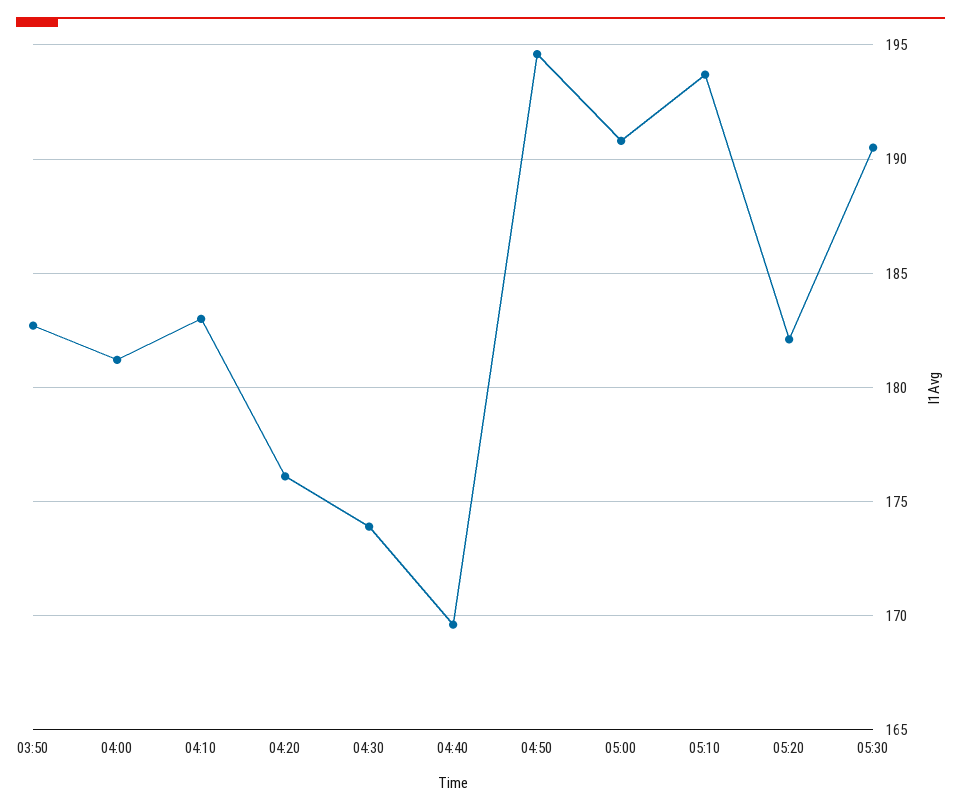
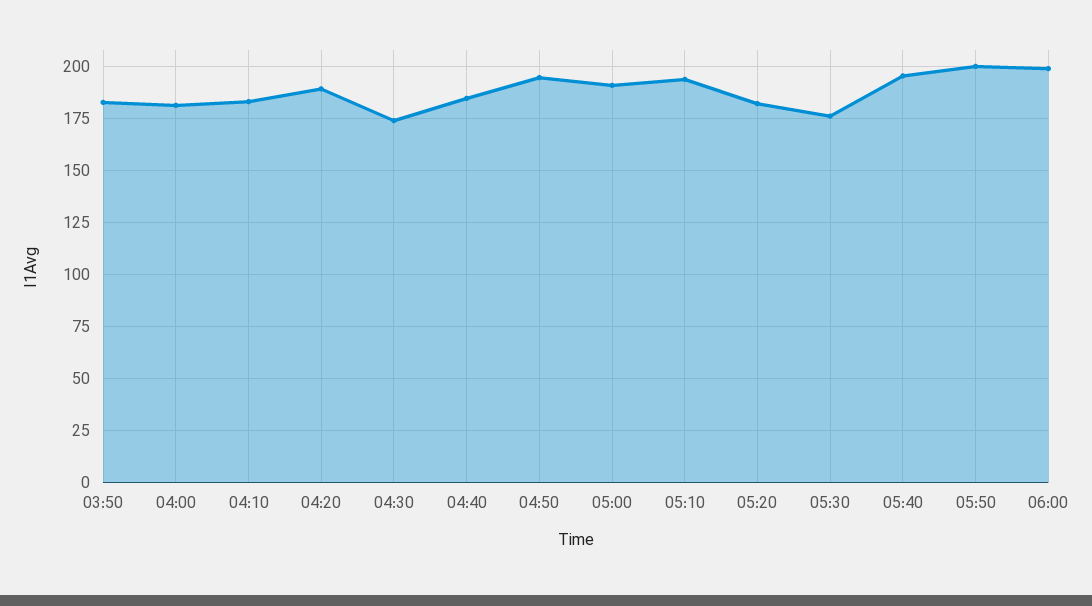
04:20: 176 -> 190
04:40: 169.5 -> 185
05:30: 190.5 -> 175
05:40: none -> 195
05:50: none -> 200
06:00: none -> 200

